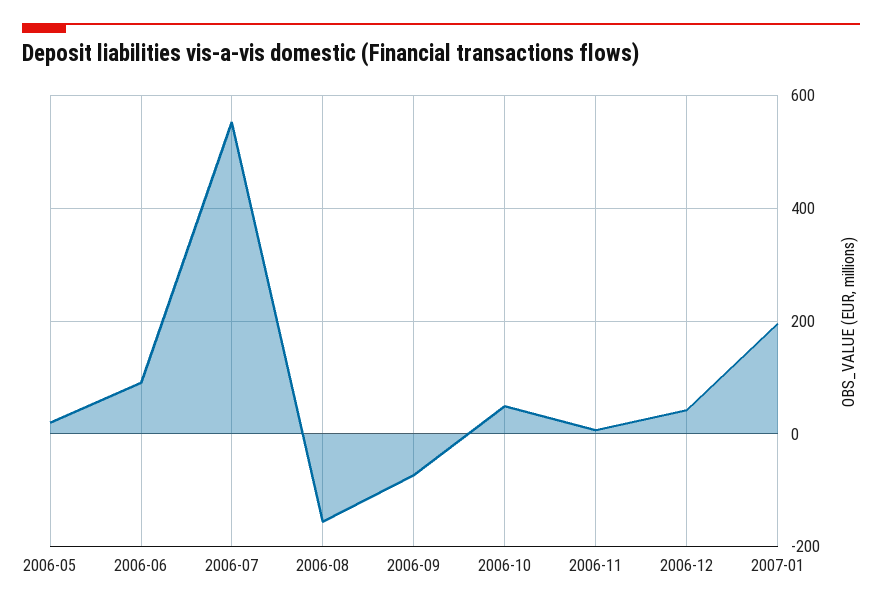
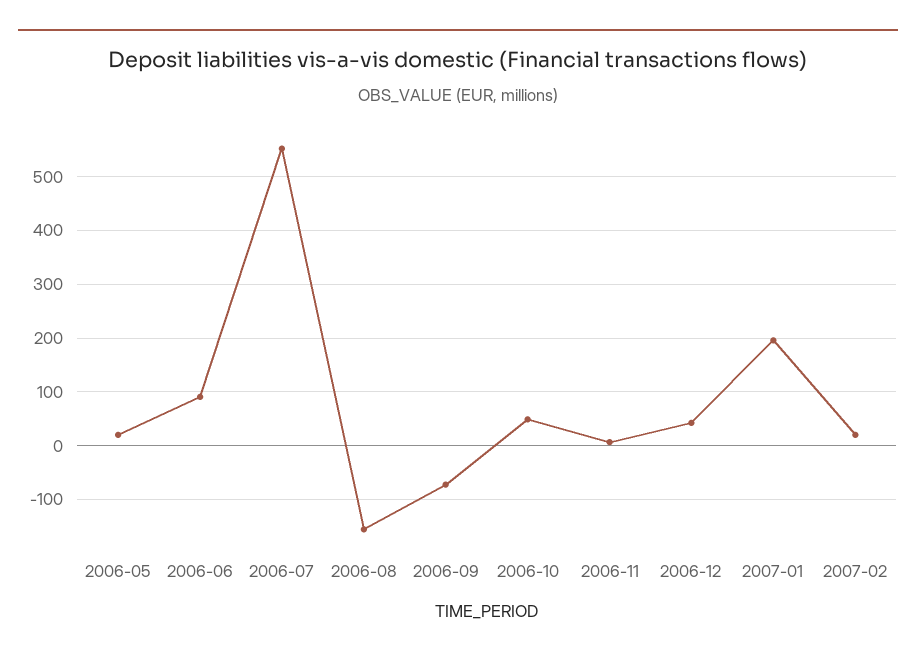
2007-02: none -> 20

